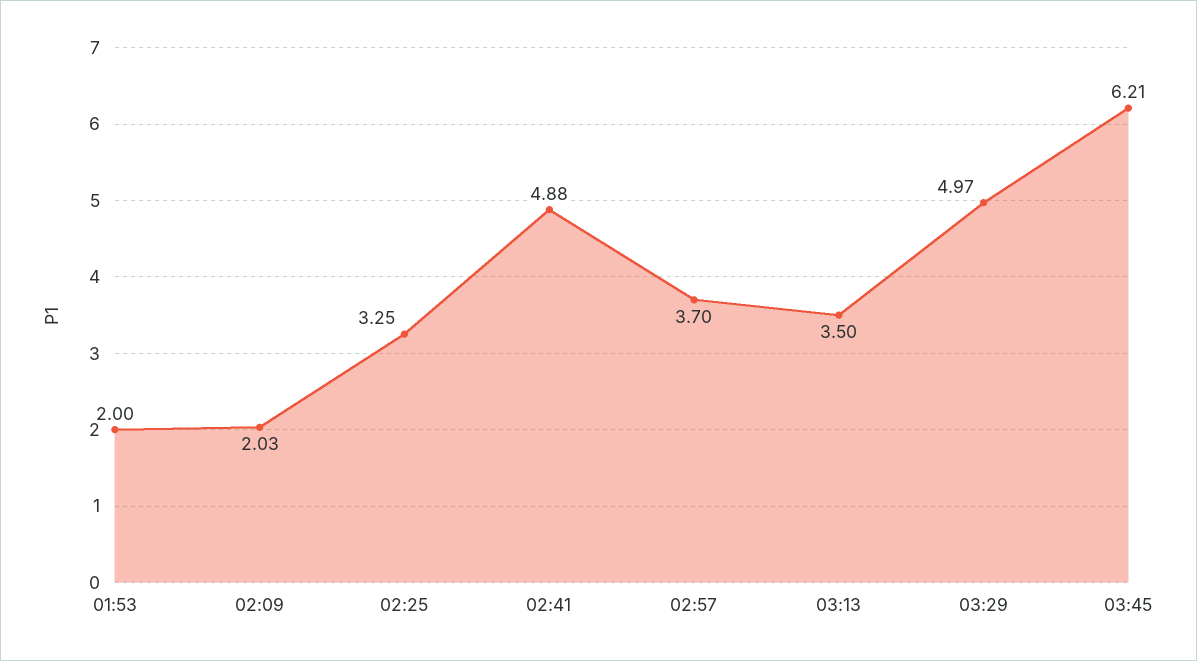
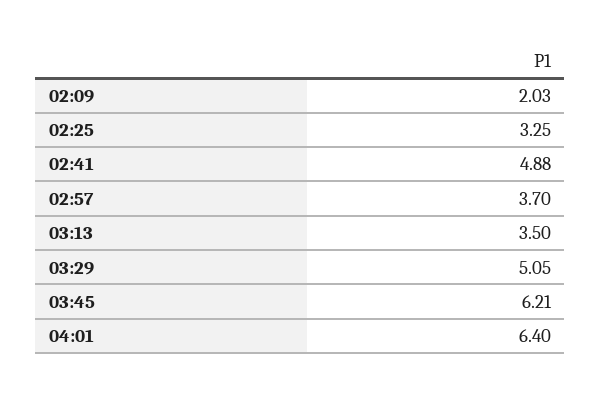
01:53: 2 -> none
03:29: 4.97 -> 5.05
04:01: none -> 6.4

